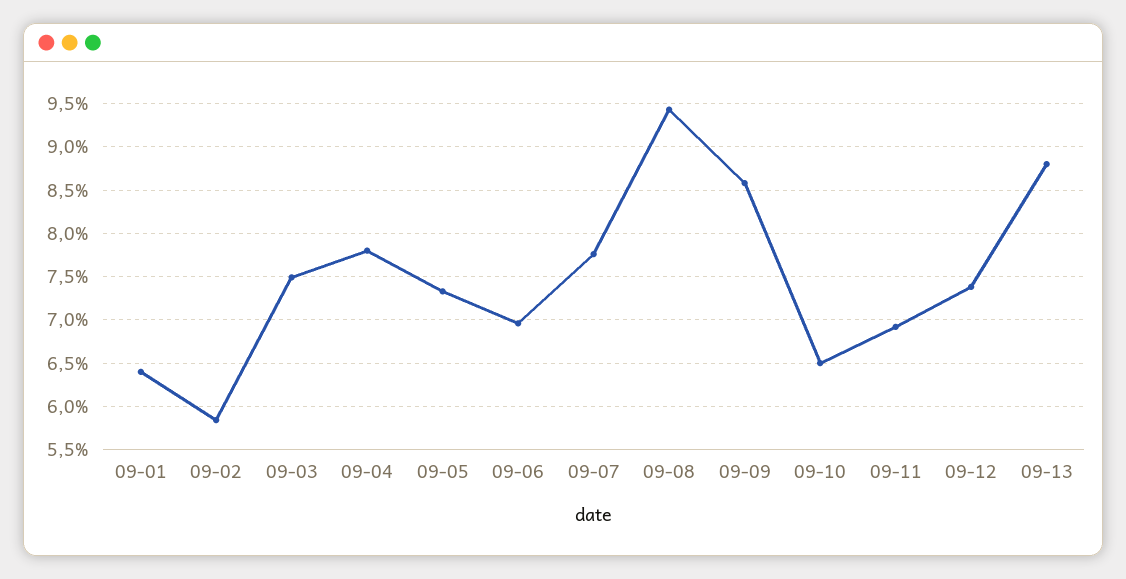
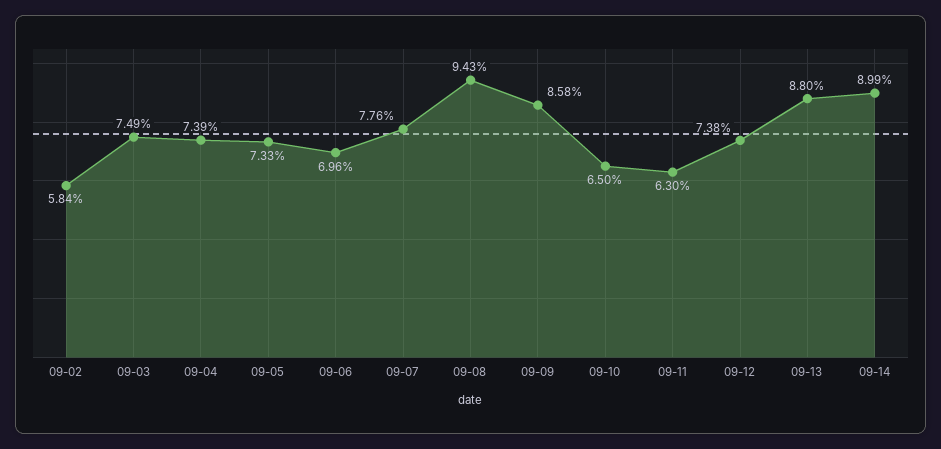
09-01: 6.4 -> none
09-04: 7.8 -> 7.39
09-11: 6.9 -> 6.3
09-14: none -> 8.99

